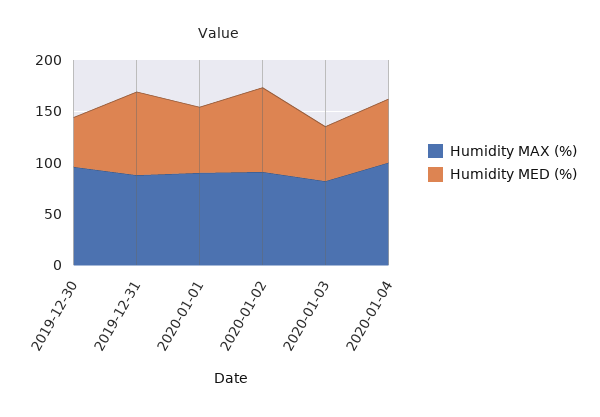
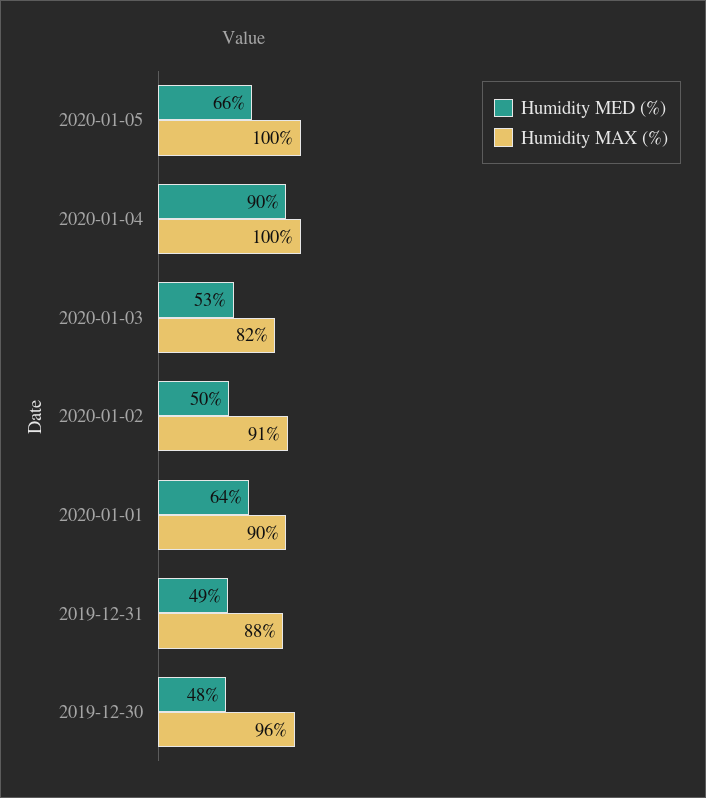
Humidity MED (%), 2019-12-31: 80 -> 49
Humidity MED (%), 2020-01-02: 80 -> 50
Humidity MED (%), 2020-01-04: 60 -> 90
Humidity MED (%), 2020-01-05: none -> 66
Humidity MAX (%), 2020-01-05: none -> 100

